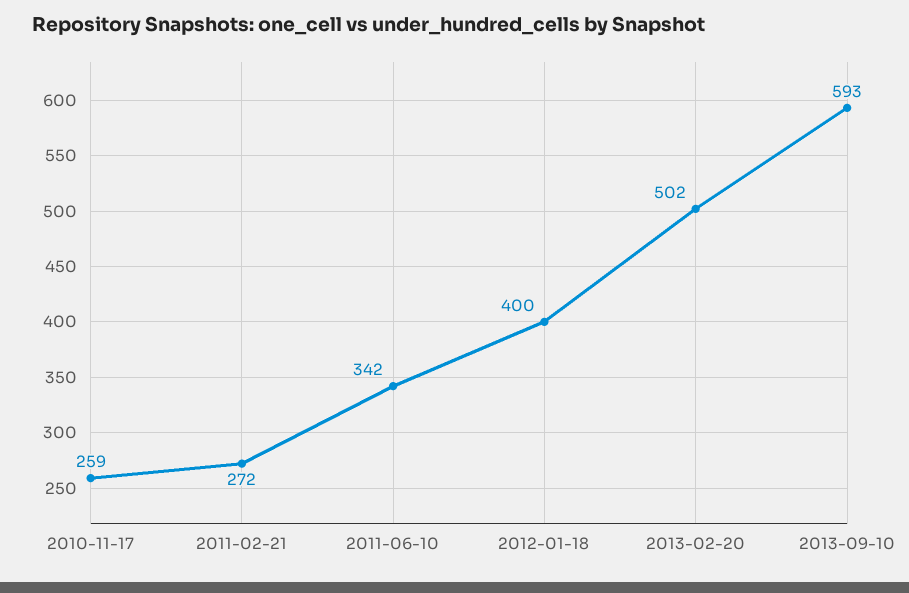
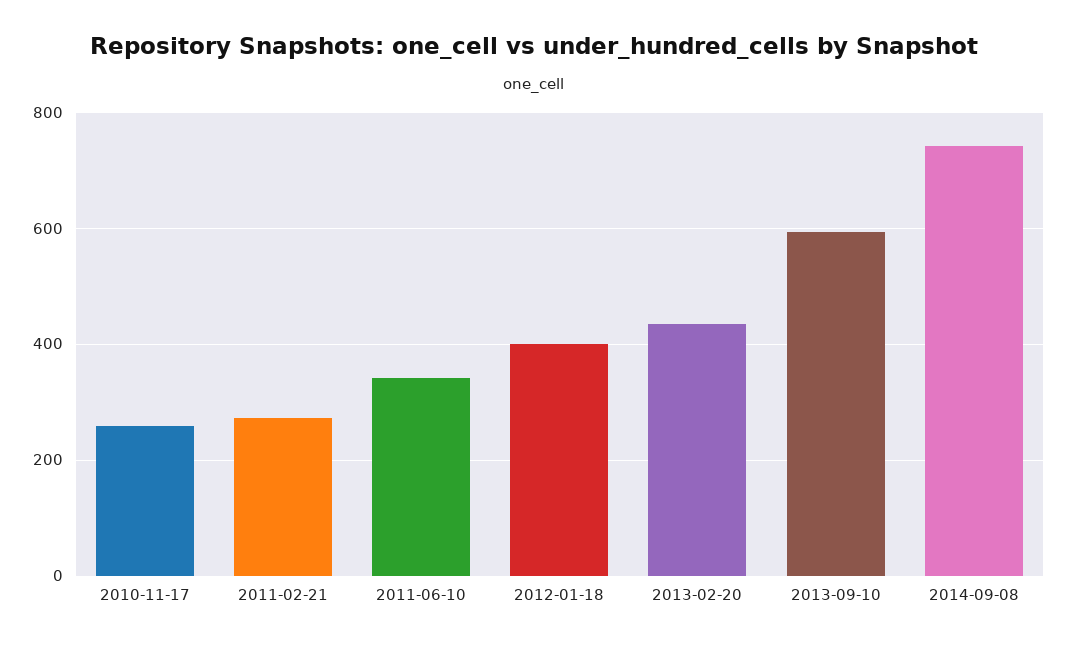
2013-02-20: 502 -> 440
2014-09-08: none -> 740

